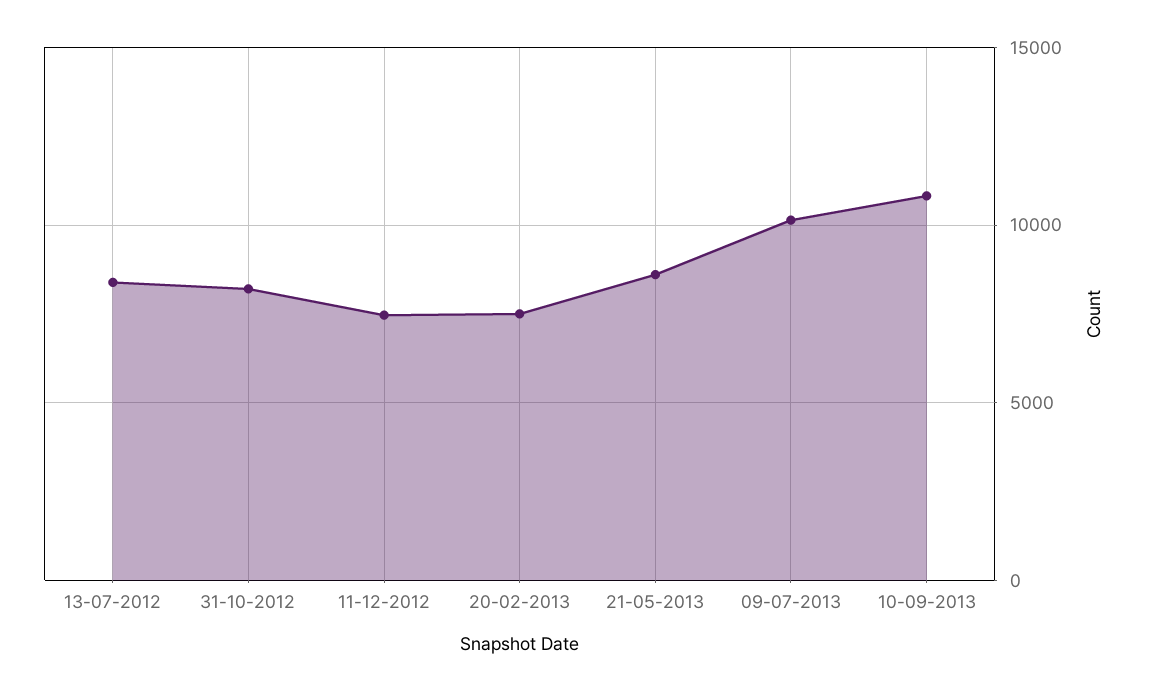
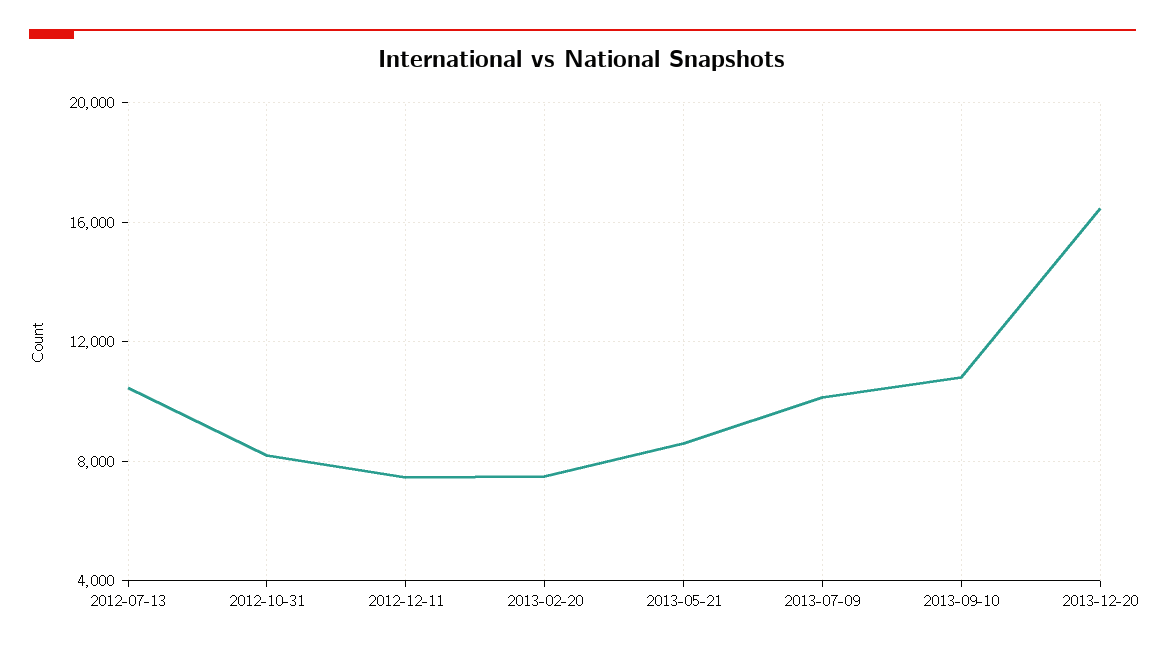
13-07-2012: 8500 -> 10500
2013-12-20: none -> 16500

